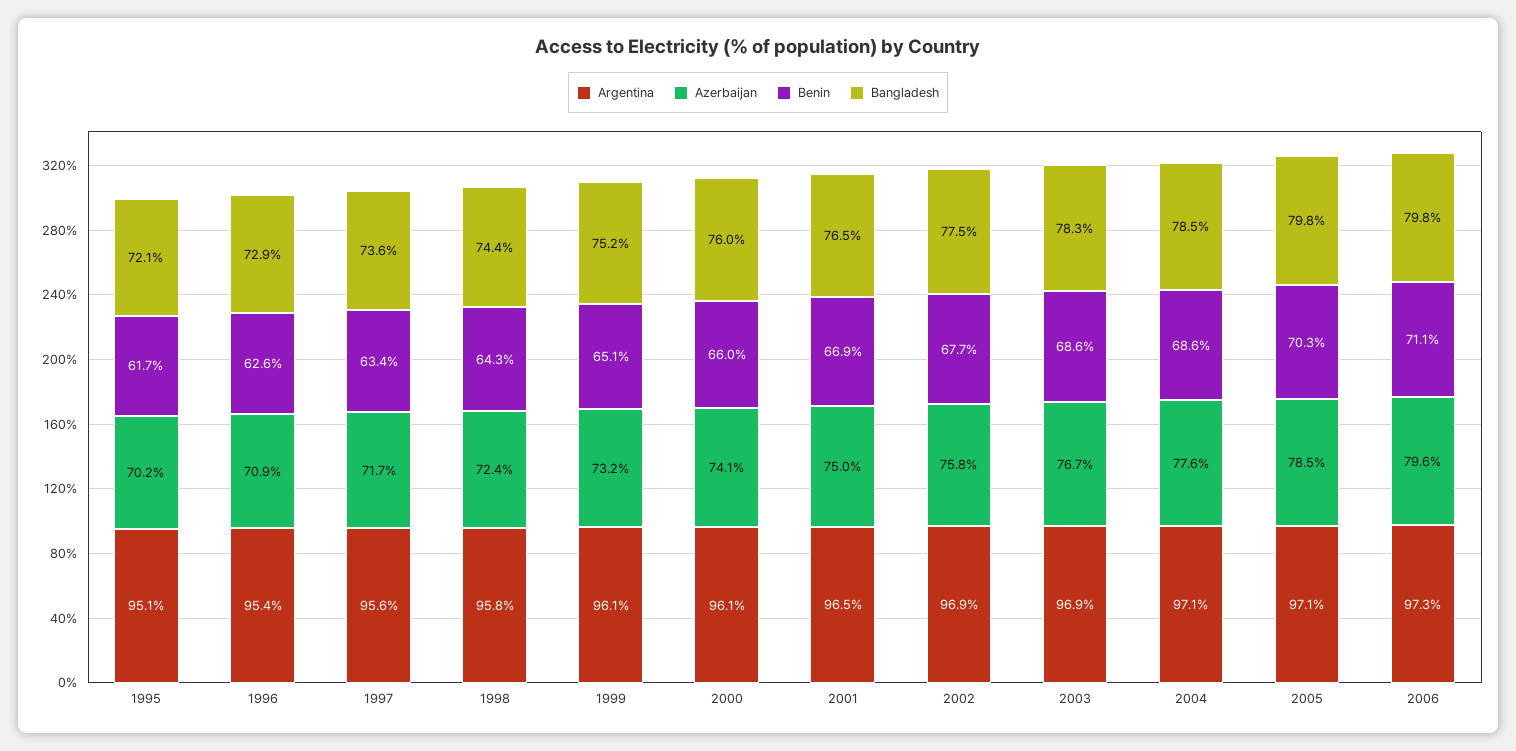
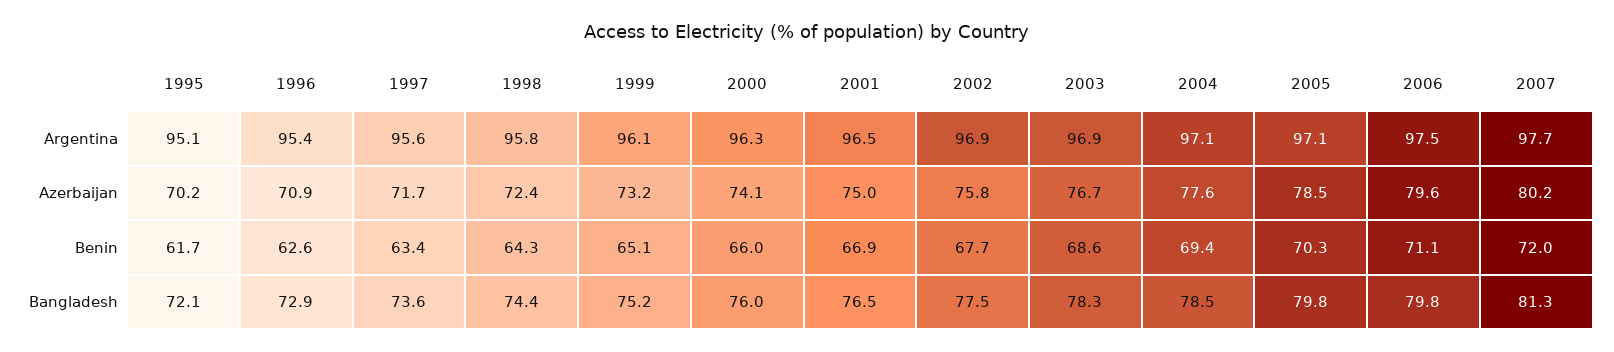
Argentina, 2000: 96.1 -> 96.3
Benin, 2004: 68.6 -> 69.4
Argentina, 2006: 97.3 -> 97.5
Argentina, 2007: none -> 97.7
Azerbaijan, 2007: none -> 80.2
Benin, 2007: none -> 72
Bangladesh, 2007: none -> 81.3

